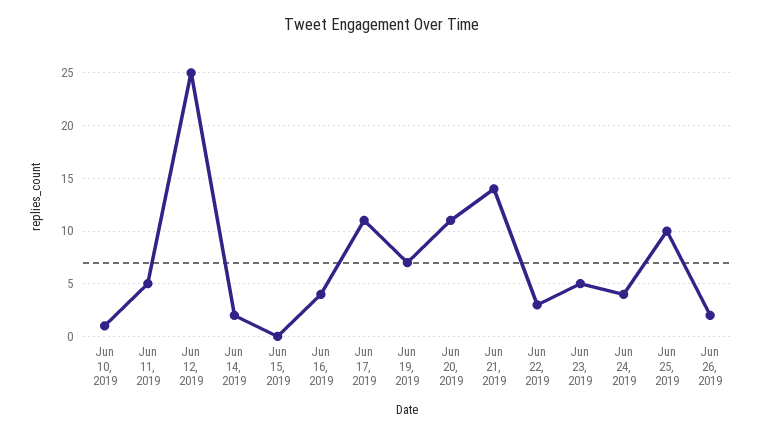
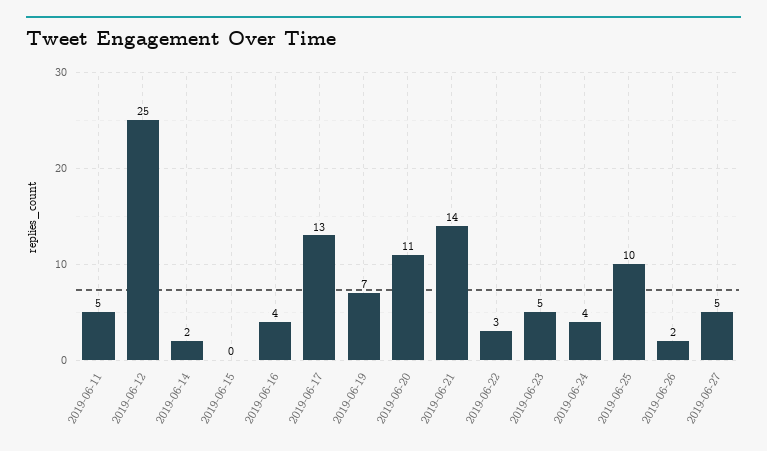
Jun 10, 2019: 1 -> none
Jun 17, 2019: 11 -> 13
2019-06-27: none -> 5

